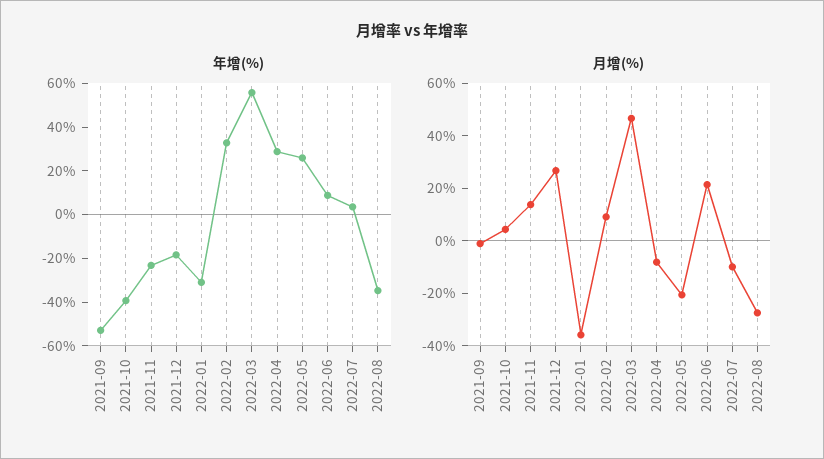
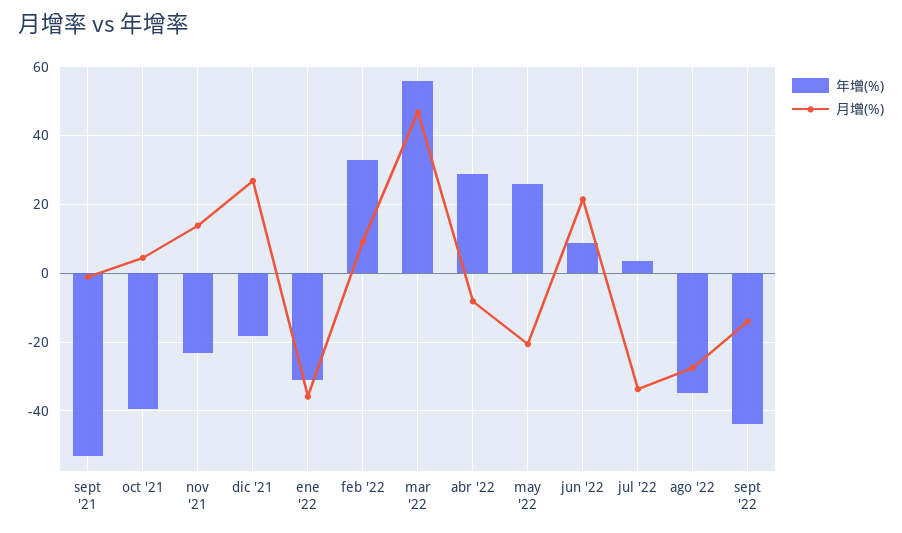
月增(%), 2022-07: -10 -> -34
年增(%), sept '22: none -> -44
月增(%), sept '22: none -> -14

